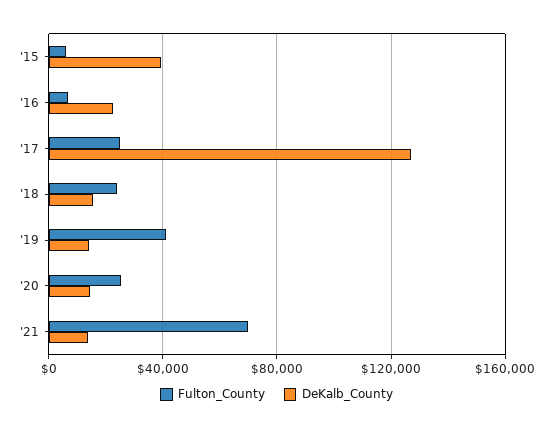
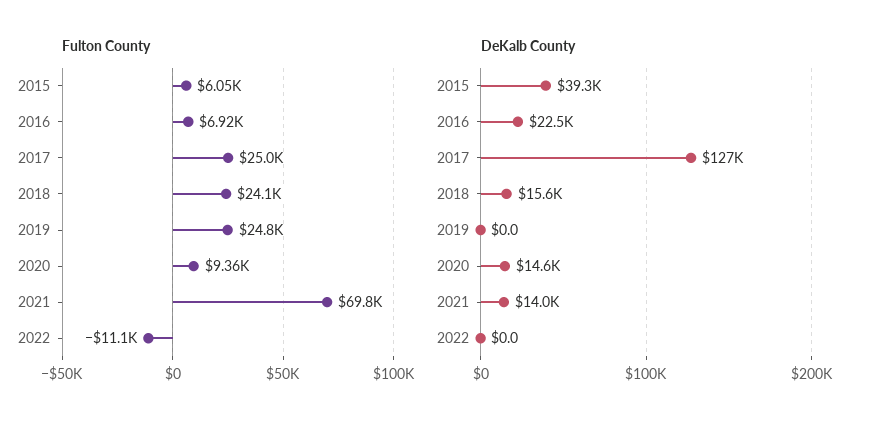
Fulton_County, '19: 40000 -> 24800
DeKalb_County, '19: 15000 -> 0
Fulton_County, '20: 25000 -> 9360
Fulton_County, 2022: none -> -11100
DeKalb_County, 2022: none -> 0

